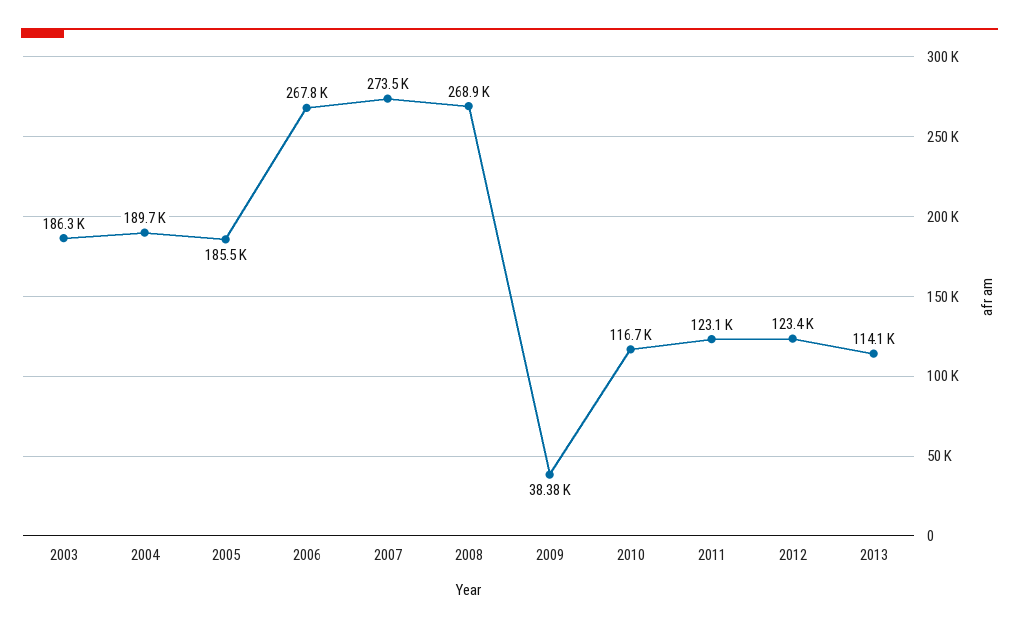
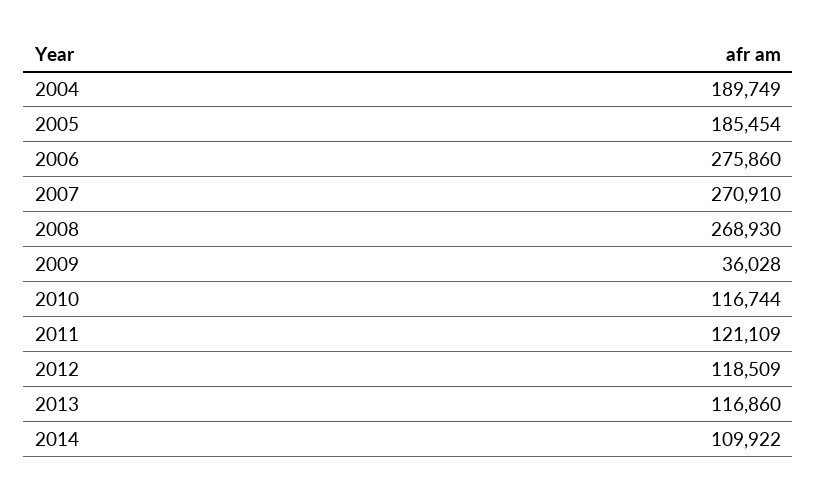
2003: 186300 -> none
2006: 267800 -> 275860
2007: 273500 -> 270910
2009: 38380 -> 36028
2011: 123100 -> 121109
2012: 123400 -> 118509
2013: 114100 -> 116860
2014: none -> 109922

